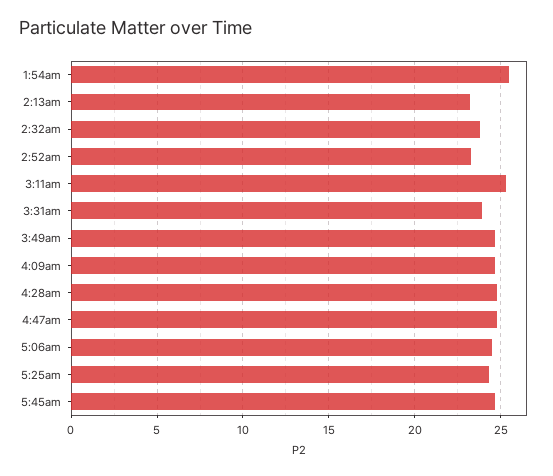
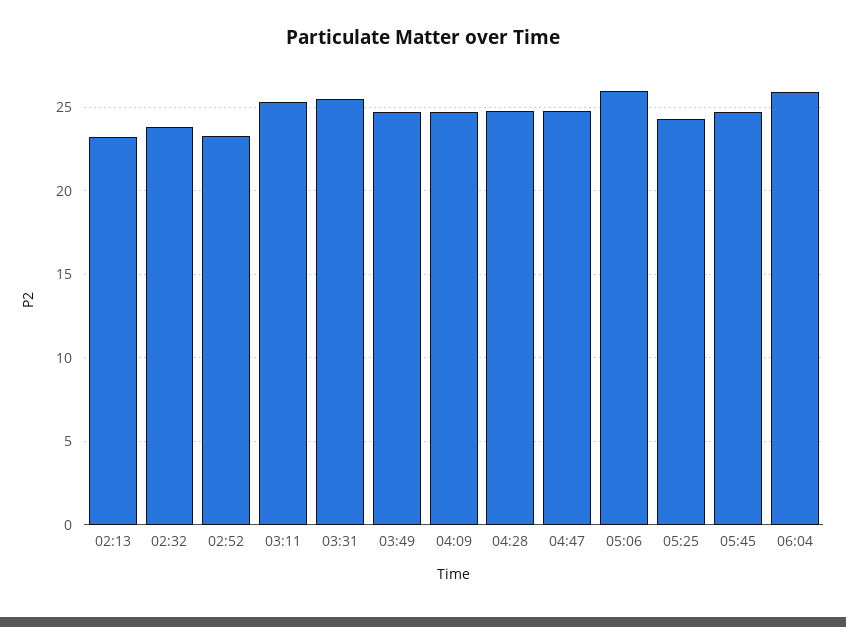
1:54am: 25.5 -> none
3:31am: 24 -> 25.5
5:06am: 24.5 -> 26
06:04: none -> 26

